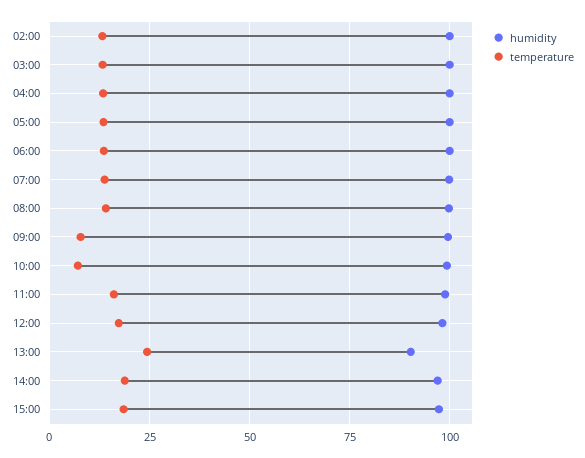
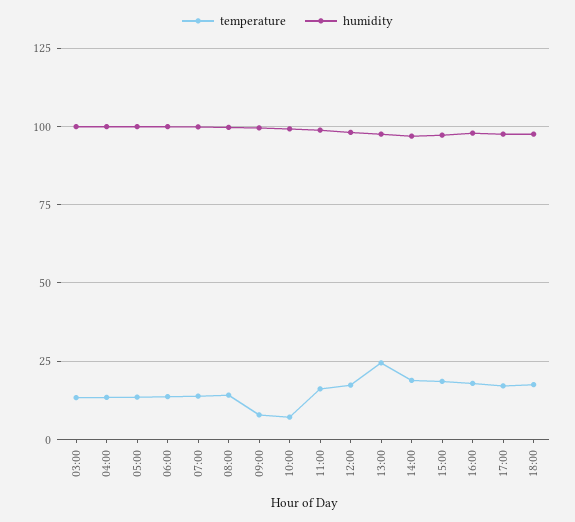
humidity, 02:00: 100 -> none
temperature, 02:00: 12.5 -> none
humidity, 13:00: 90 -> 97.5
temperature, 16:00: none -> 17.5
humidity, 16:00: none -> 97.5
temperature, 17:00: none -> 17.5
humidity, 17:00: none -> 97.5
temperature, 18:00: none -> 17.5
humidity, 18:00: none -> 97.5

